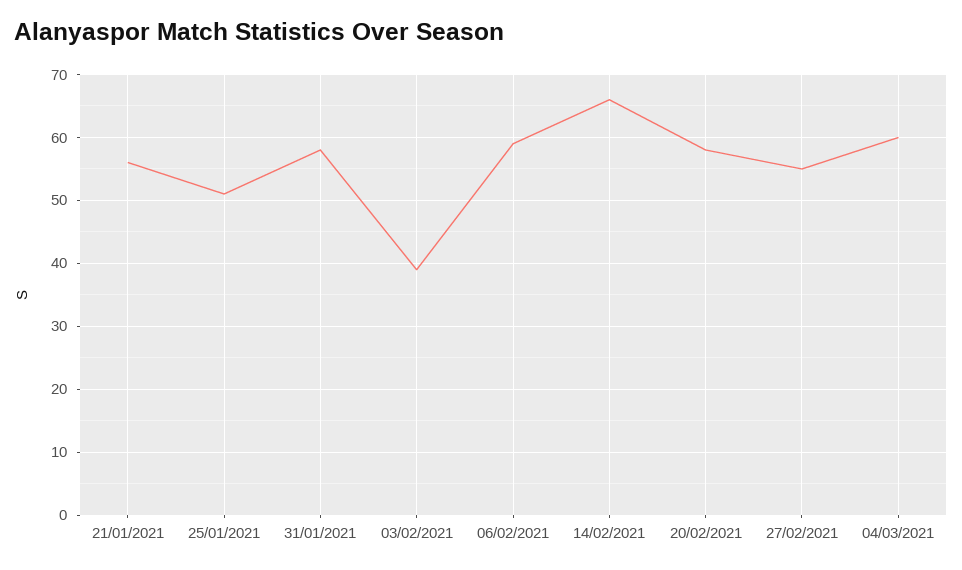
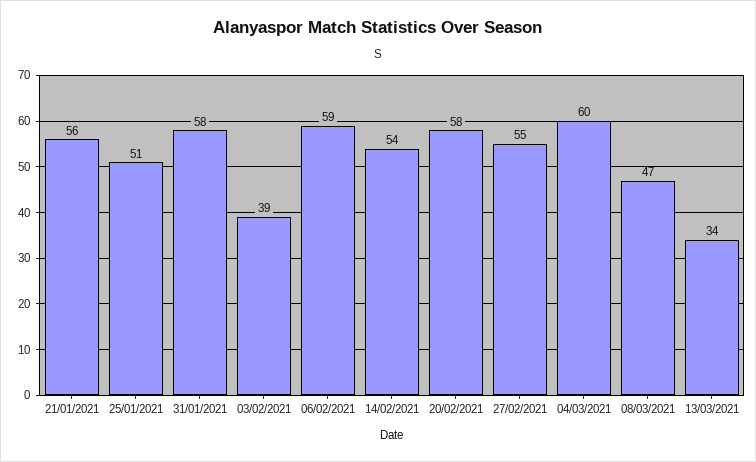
14/02/2021: 66 -> 54
08/03/2021: none -> 47
13/03/2021: none -> 34

